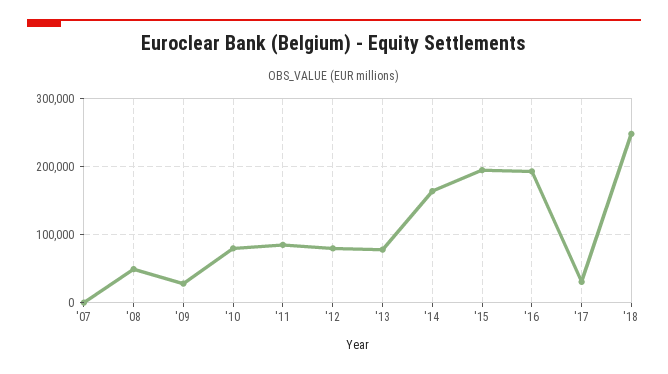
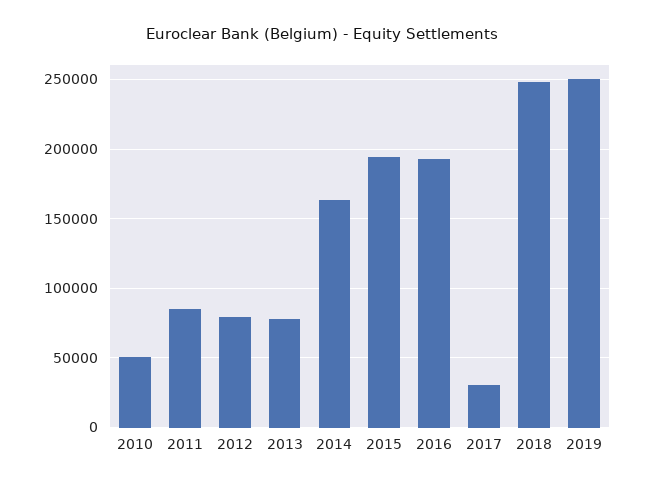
'07: 0 -> none
'08: 50000 -> none
'09: 30000 -> none
'10: 80000 -> 50000
2019: none -> 250000

